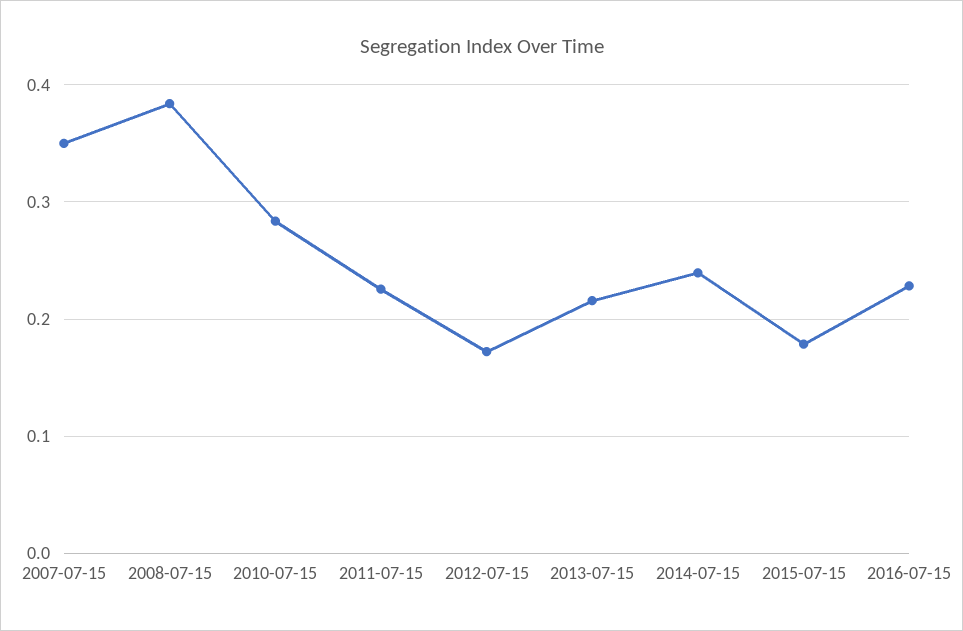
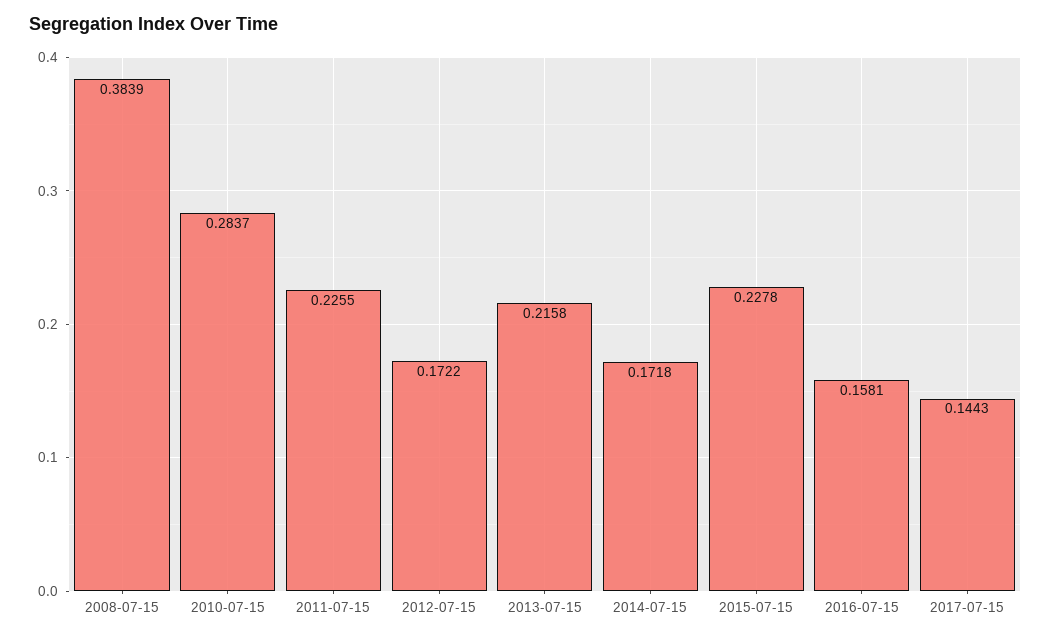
2007-07-15: 0.35 -> none
2014-07-15: 0.24 -> 0.1718
2015-07-15: 0.18 -> 0.2278
2016-07-15: 0.23 -> 0.1581
2017-07-15: none -> 0.1443

